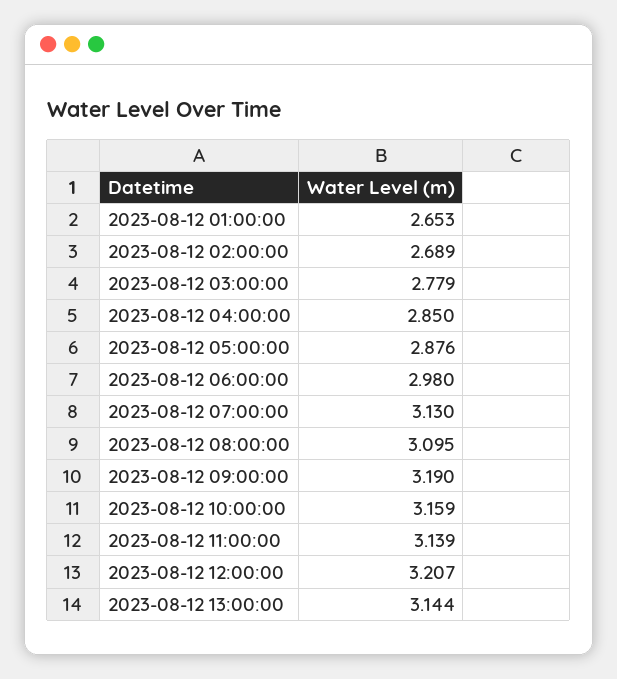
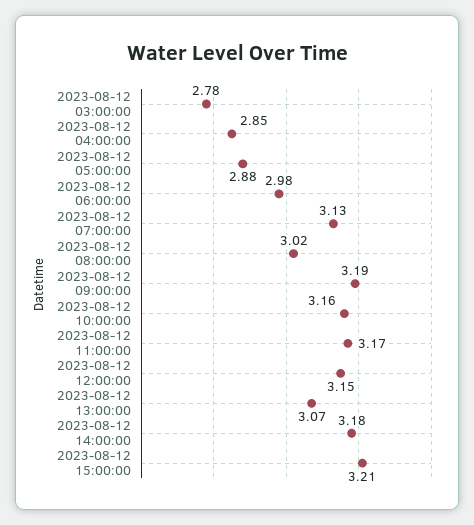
2023-08-12 01:00:00: 2.653 -> none
2023-08-12 02:00:00: 2.689 -> none
2023-08-12 08:00:00: 3.095 -> 3.02
2023-08-12 11:00:00: 3.139 -> 3.17
2023-08-12 12:00:00: 3.207 -> 3.15
2023-08-12 13:00:00: 3.144 -> 3.07
2023-08-12 14:00:00: none -> 3.18
2023-08-12 15:00:00: none -> 3.21

